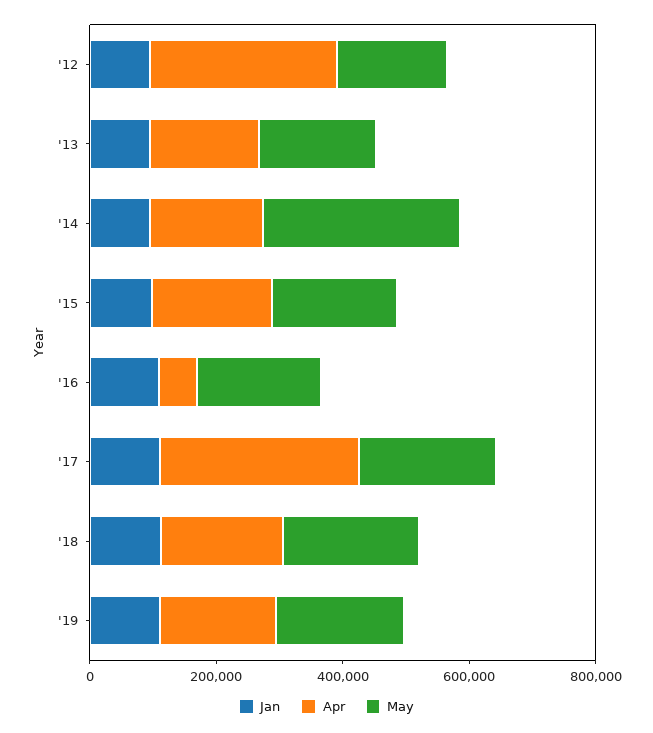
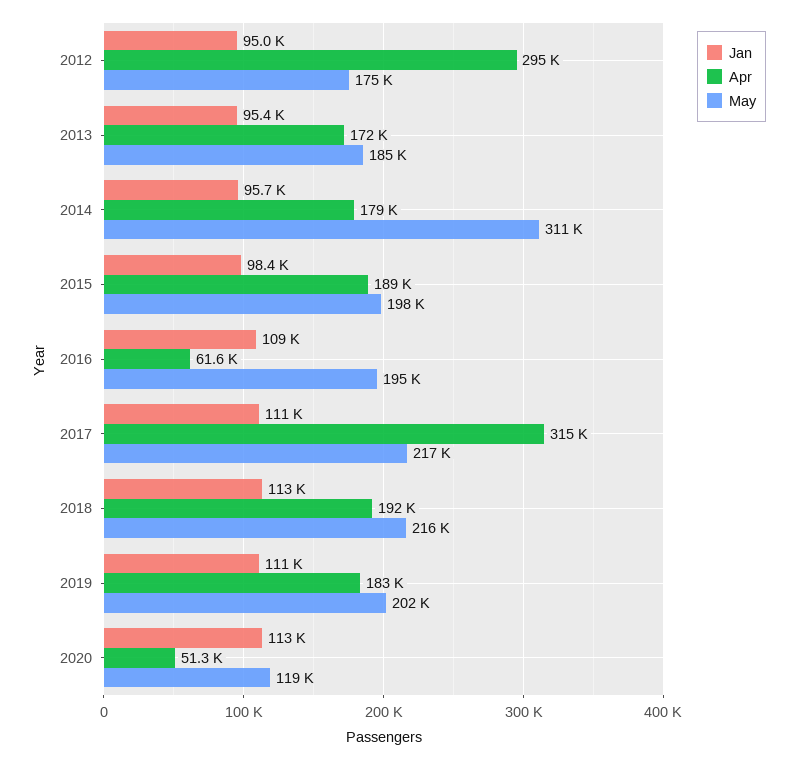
Jan, 2020: none -> 113000
Apr, 2020: none -> 51300
May, 2020: none -> 119000

